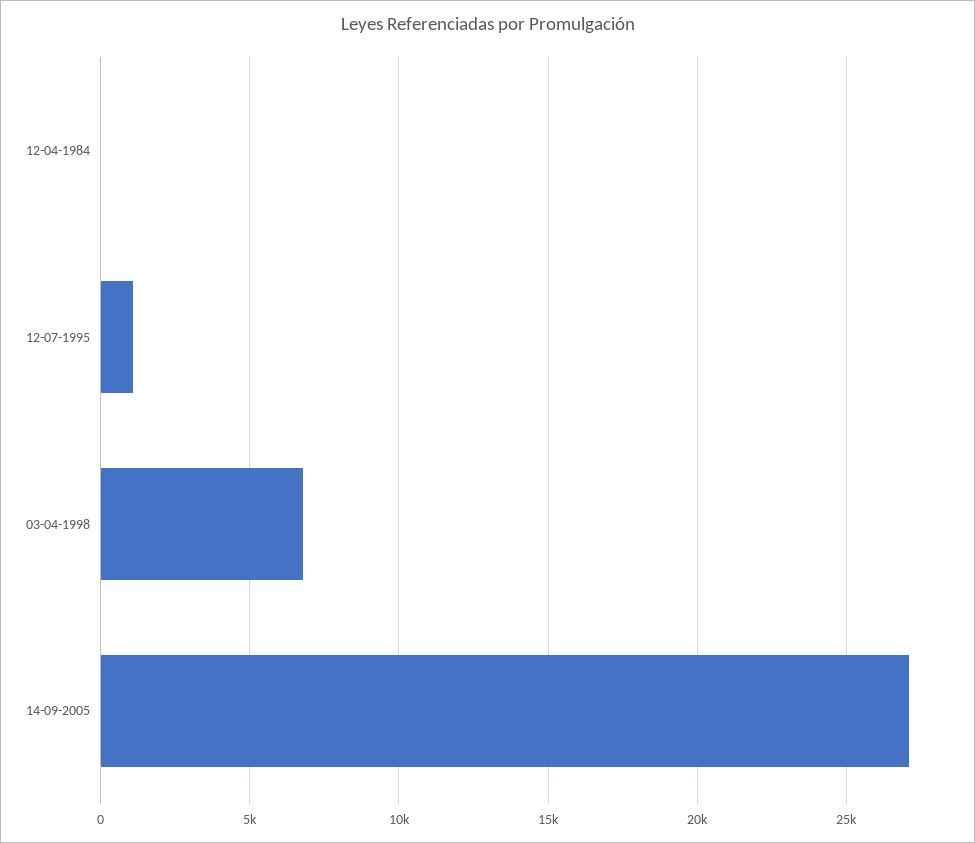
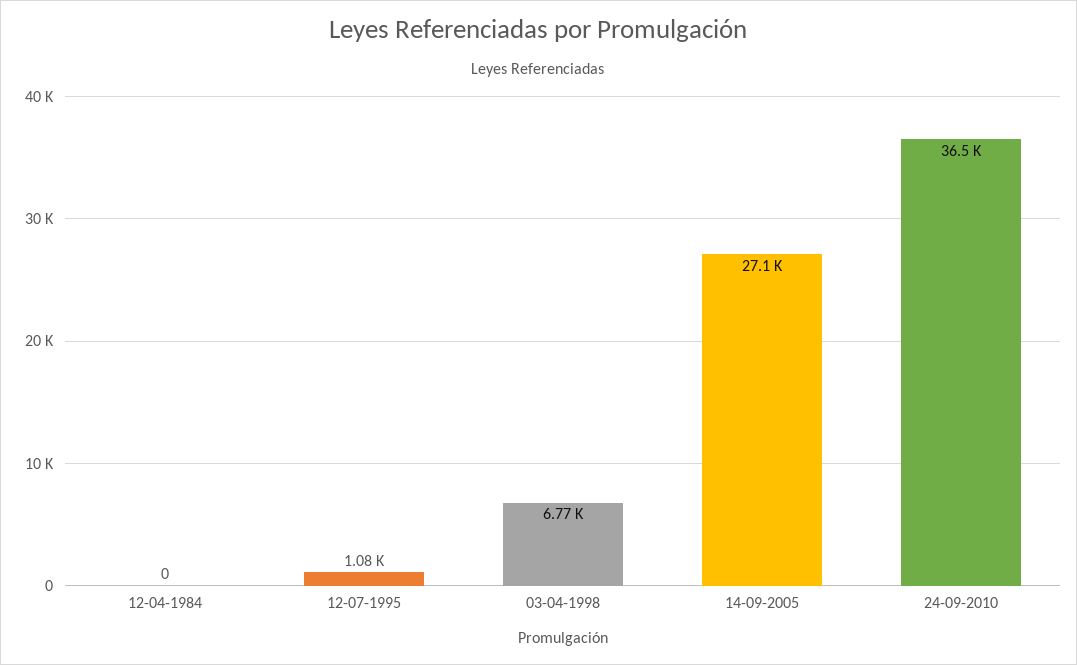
24-09-2010: none -> 36500

